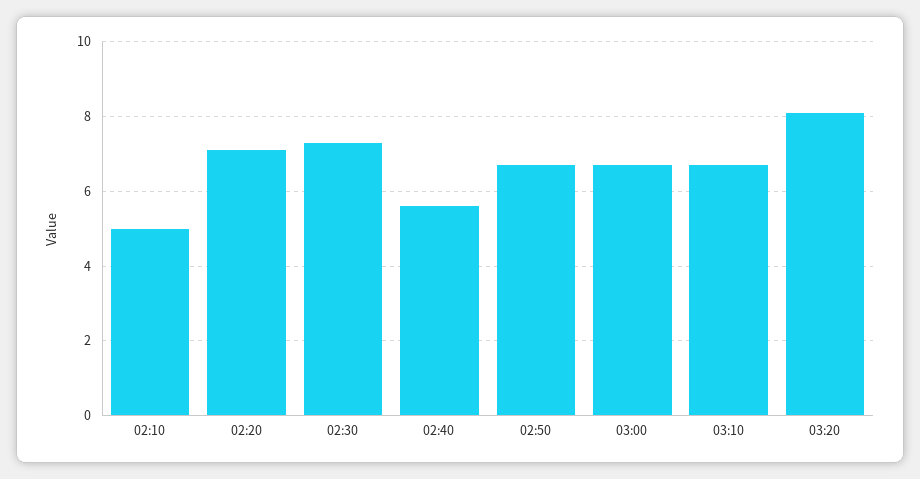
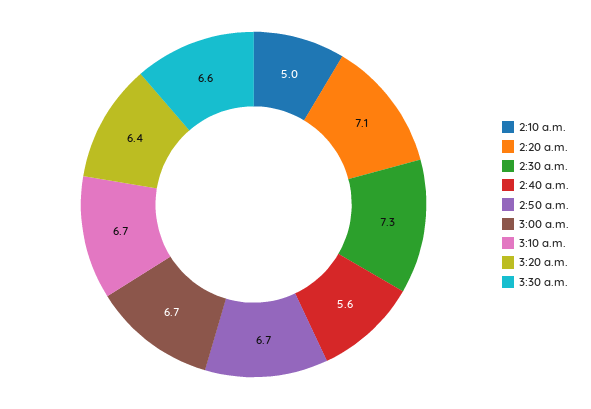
03:20: 8 -> 6.4
3:30 a.m.: none -> 6.6

